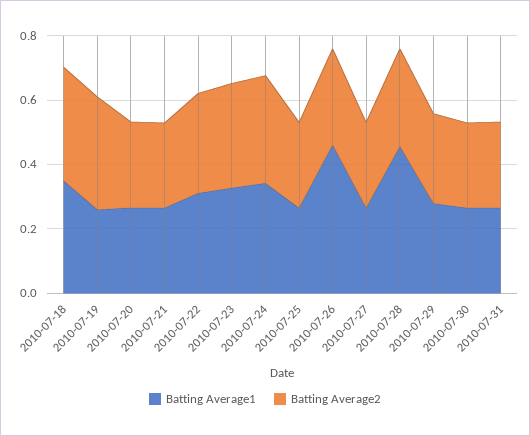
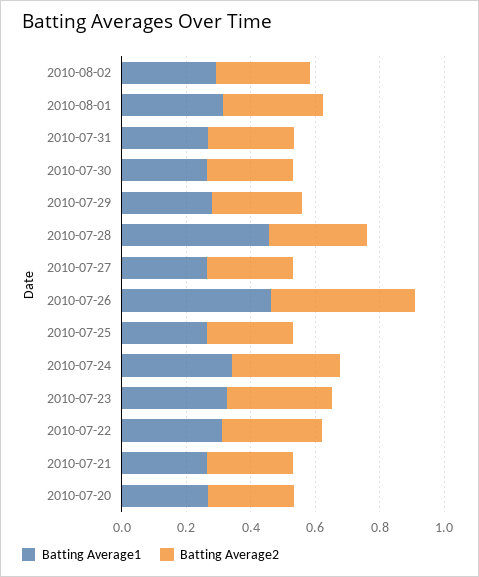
Batting Average1, 2010-07-18: 0.35 -> none
Batting Average2, 2010-07-18: 0.35 -> none
Batting Average1, 2010-07-19: 0.25 -> none
Batting Average2, 2010-07-19: 0.35 -> none
Batting Average2, 2010-07-26: 0.3 -> 0.45
Batting Average1, 2010-08-02: none -> 0.3
Batting Average2, 2010-08-02: none -> 0.3
Batting Average1, 2010-08-01: none -> 0.3
Batting Average2, 2010-08-01: none -> 0.3

